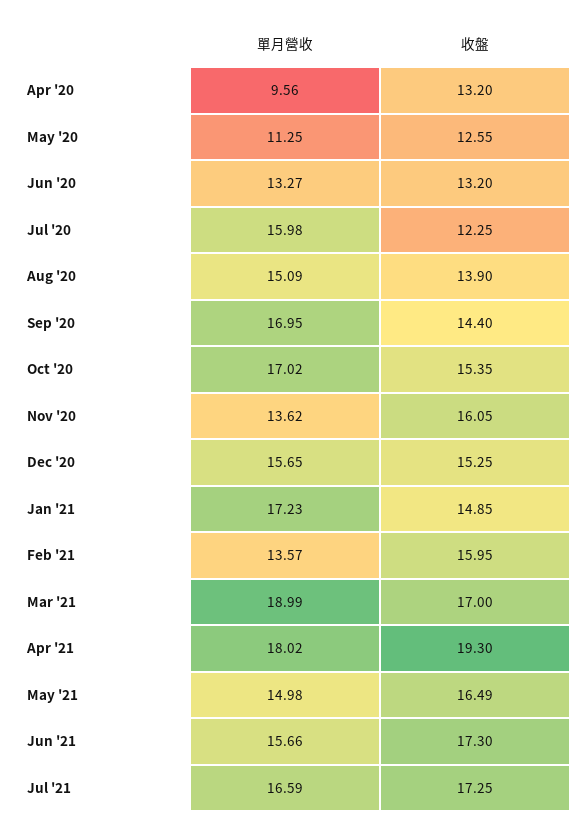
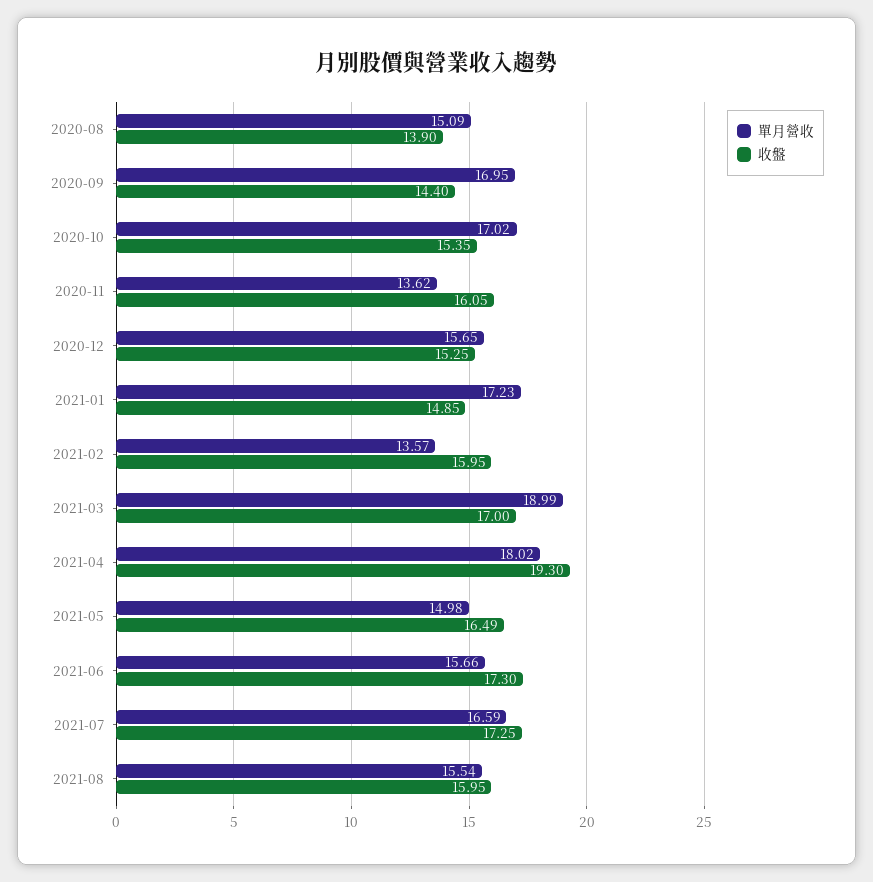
單月營收, Apr '20: 9.56 -> none
收盤, Apr '20: 13.2 -> none
單月營收, May '20: 11.25 -> none
收盤, May '20: 12.55 -> none
單月營收, Jun '20: 13.27 -> none
收盤, Jun '20: 13.2 -> none
單月營收, Jul '20: 15.98 -> none
收盤, Jul '20: 12.25 -> none
單月營收, 2021-08: none -> 15.54
收盤, 2021-08: none -> 15.95

